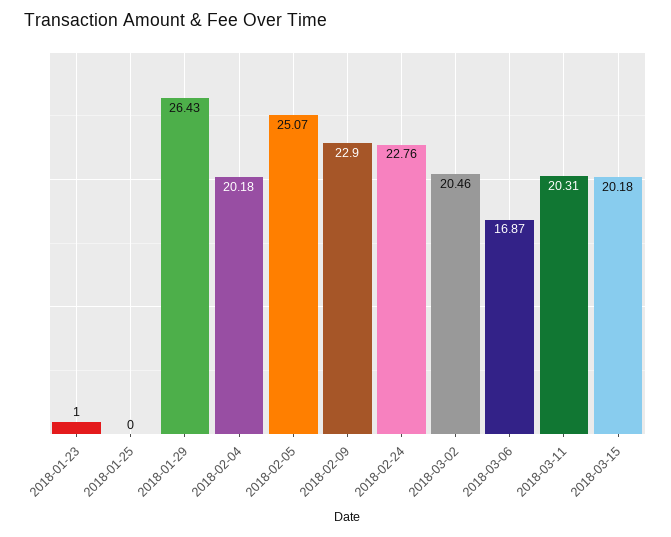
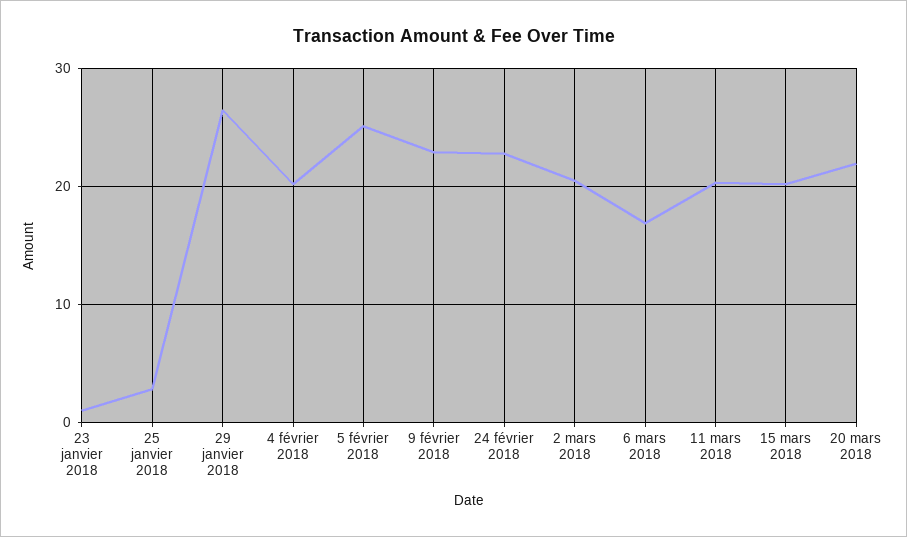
2018-01-25: 0 -> 3
20 mars 2018: none -> 22

